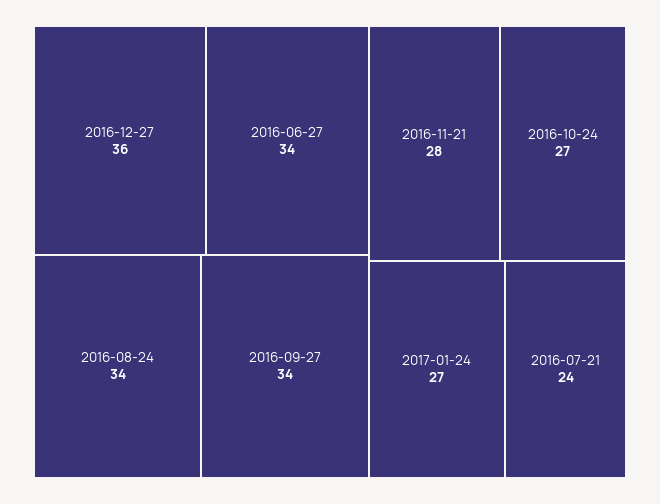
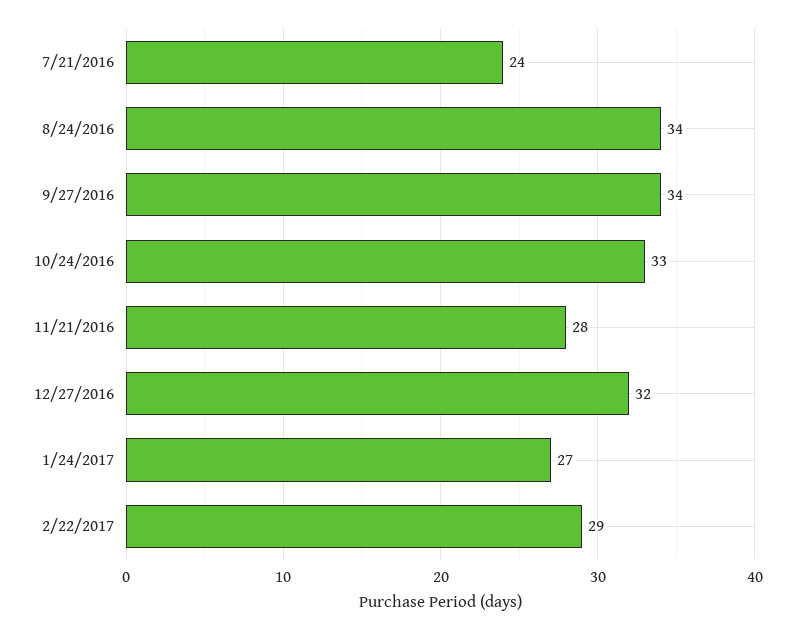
2016-12-27: 36 -> 32
2016-06-27: 34 -> none
2016-10-24: 27 -> 33
2/22/2017: none -> 29

